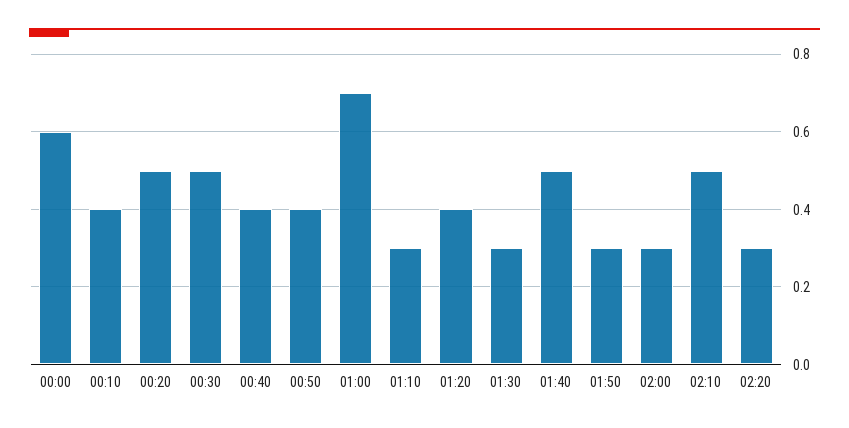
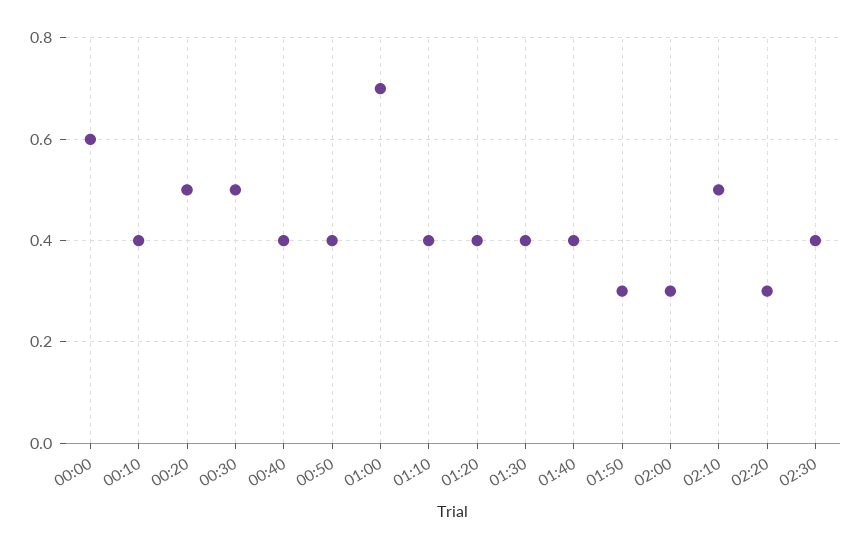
01:10: 0.3 -> 0.4
01:30: 0.3 -> 0.4
01:40: 0.5 -> 0.4
02:30: none -> 0.4

